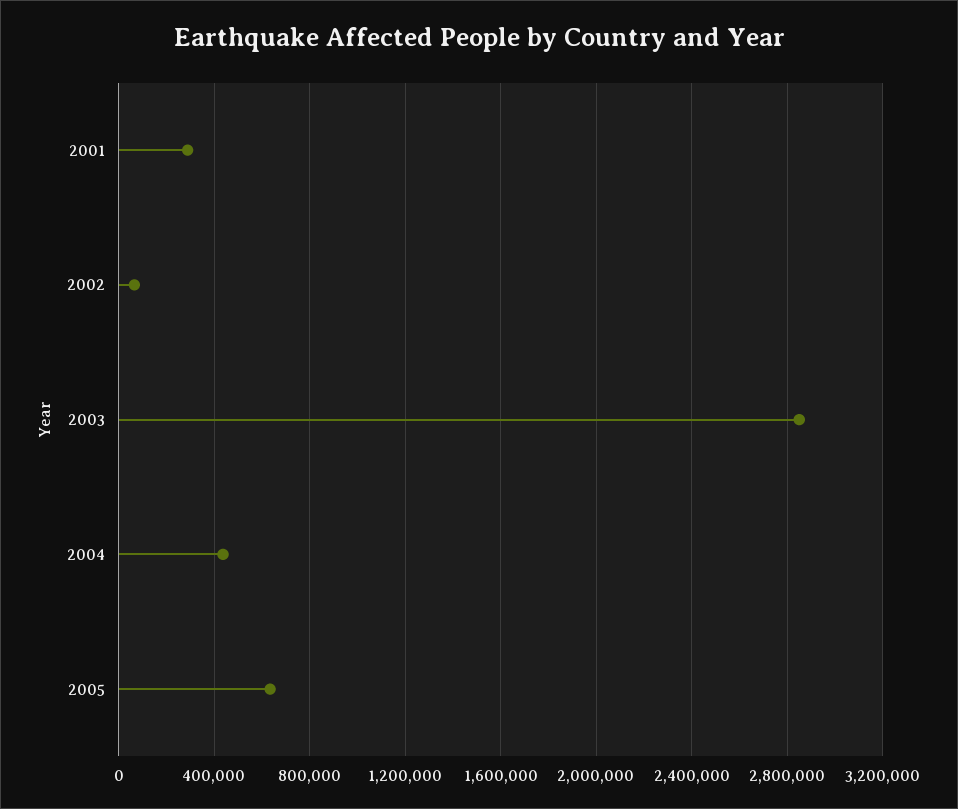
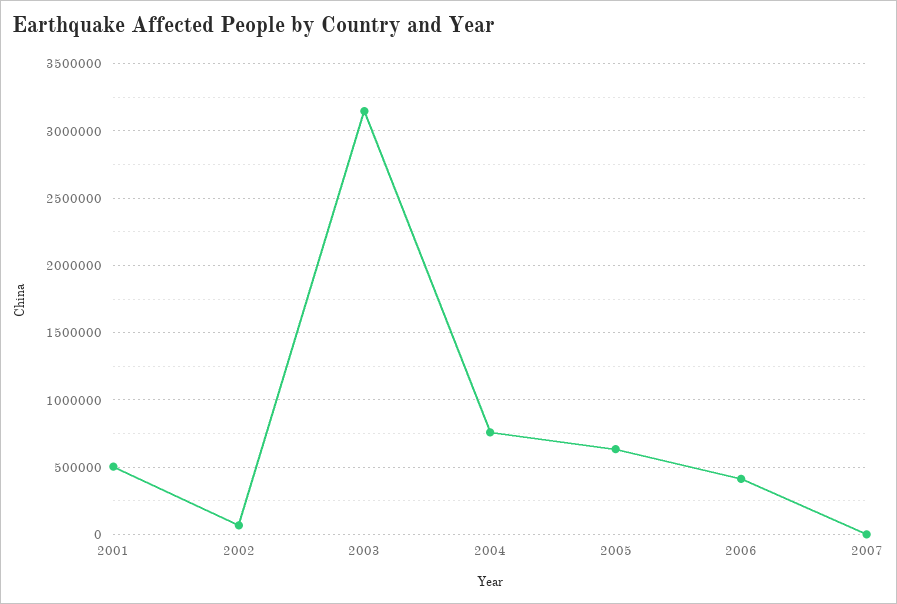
2001: 300000 -> 500000
2003: 2850000 -> 3150000
2004: 450000 -> 750000
2006: none -> 400000
2007: none -> 0

